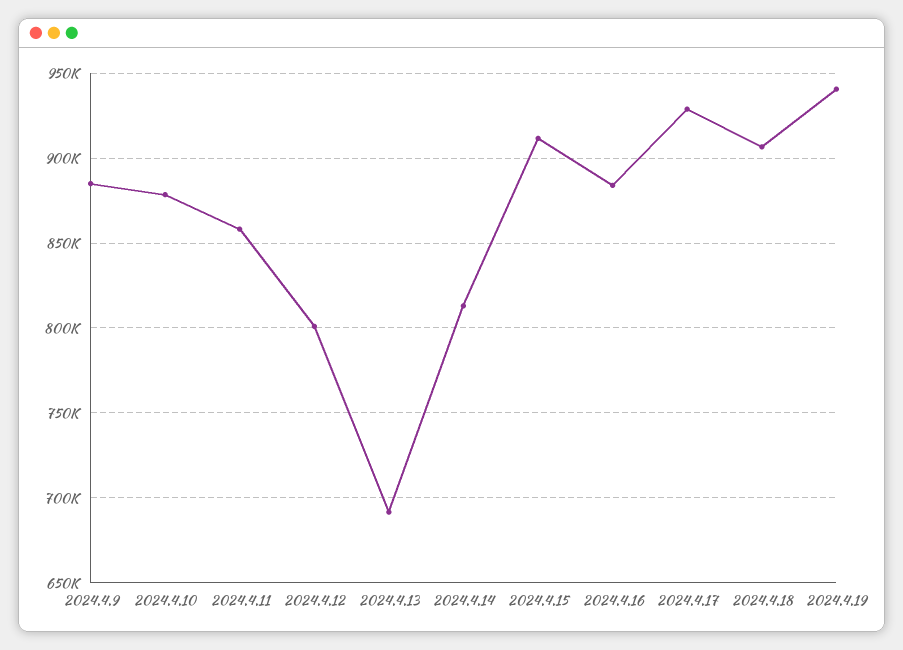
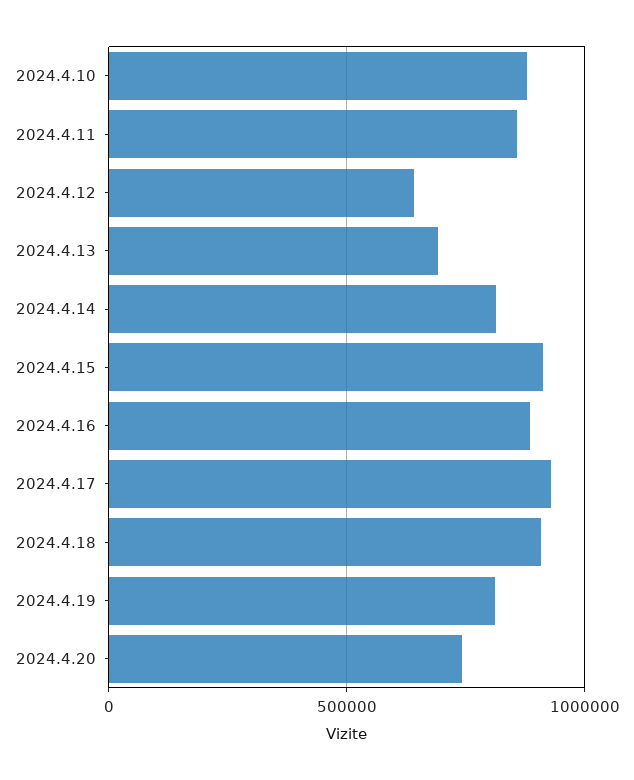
2024.4.9: 885000 -> none
2024.4.12: 800000 -> 650000
2024.4.19: 940000 -> 800000
2024.4.20: none -> 750000

